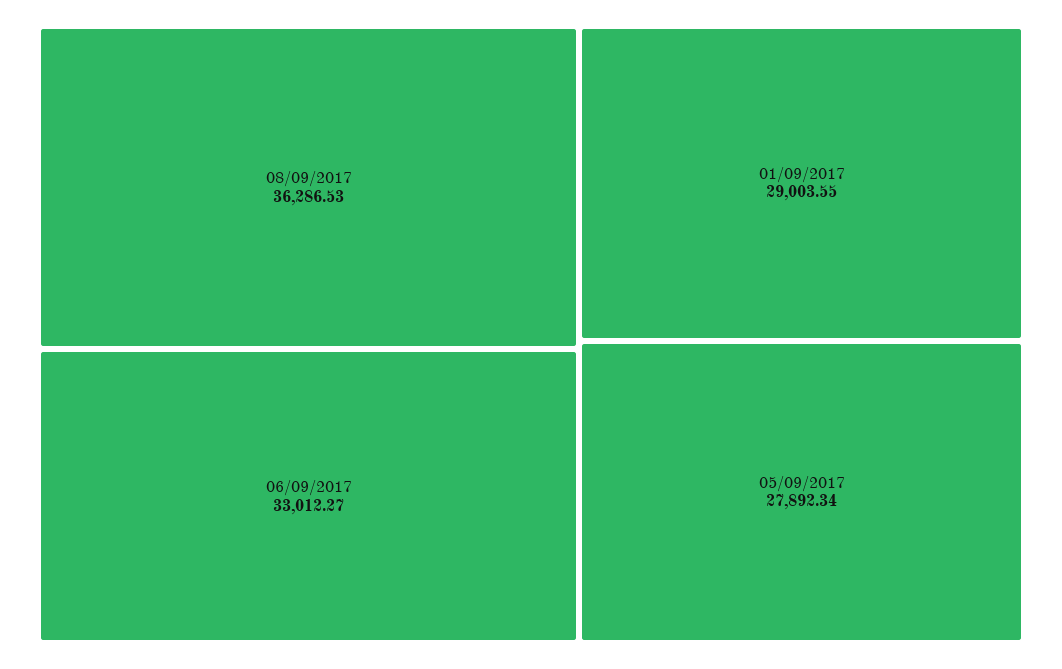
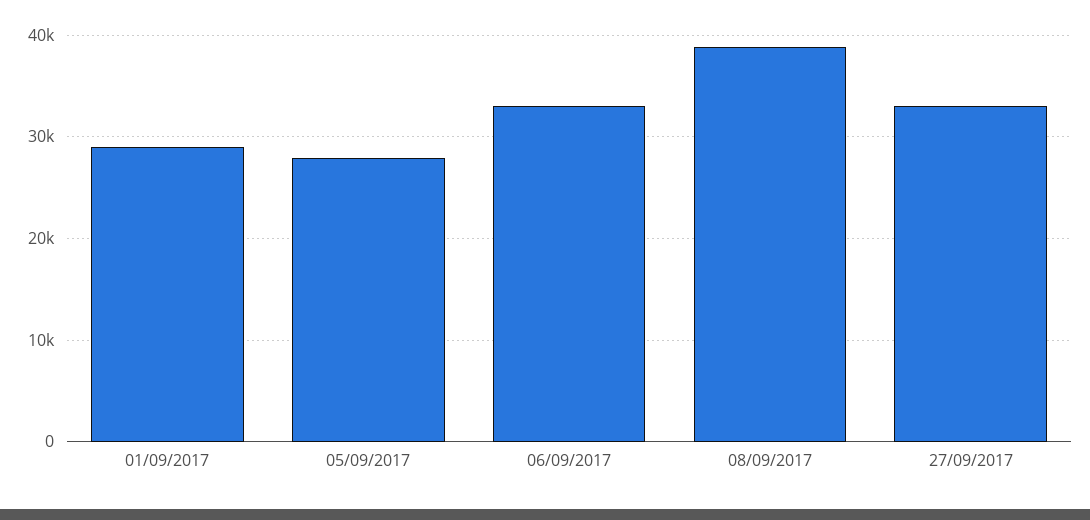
08/09/2017: 36286.53 -> 39000
27/09/2017: none -> 33000

